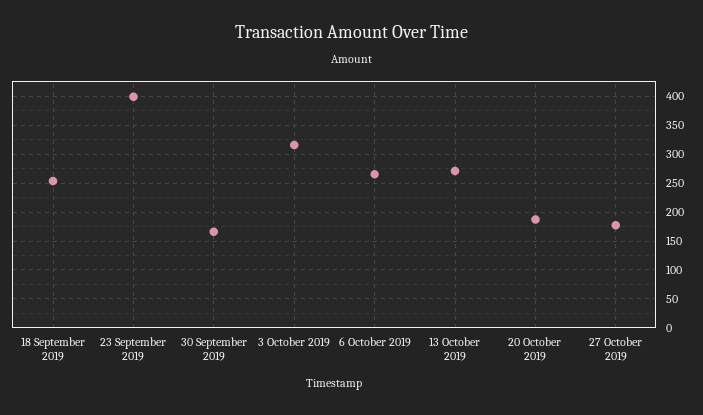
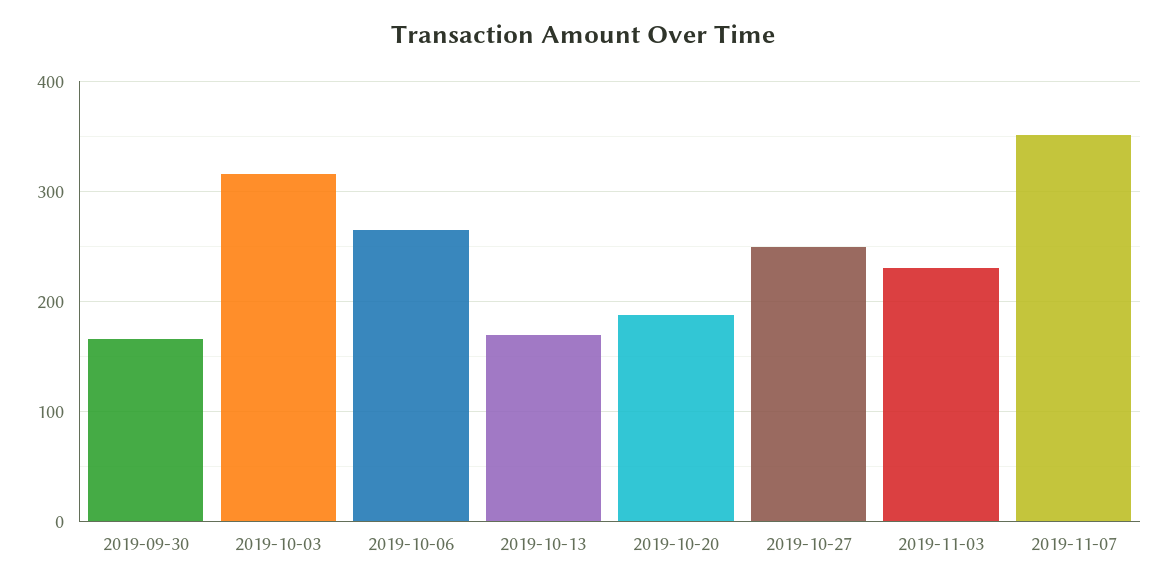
18 September 2019: 250 -> none
23 September 2019: 400 -> none
13 October 2019: 275 -> 170
27 October 2019: 175 -> 250
2019-11-03: none -> 230
2019-11-07: none -> 350

